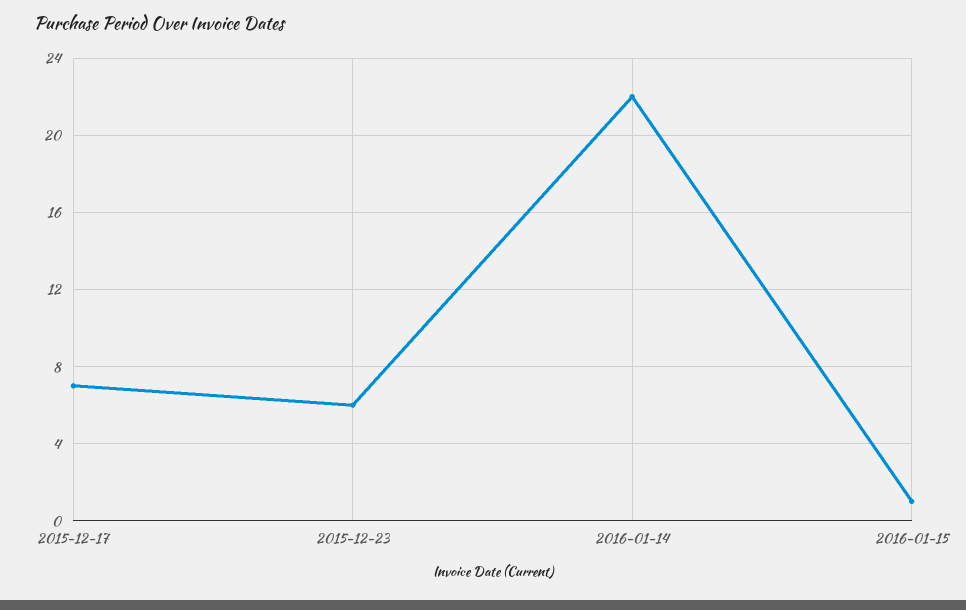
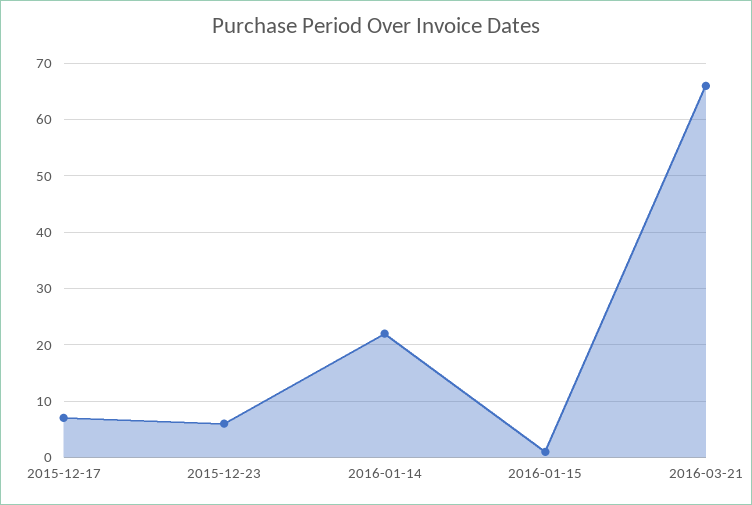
2016-03-21: none -> 65

